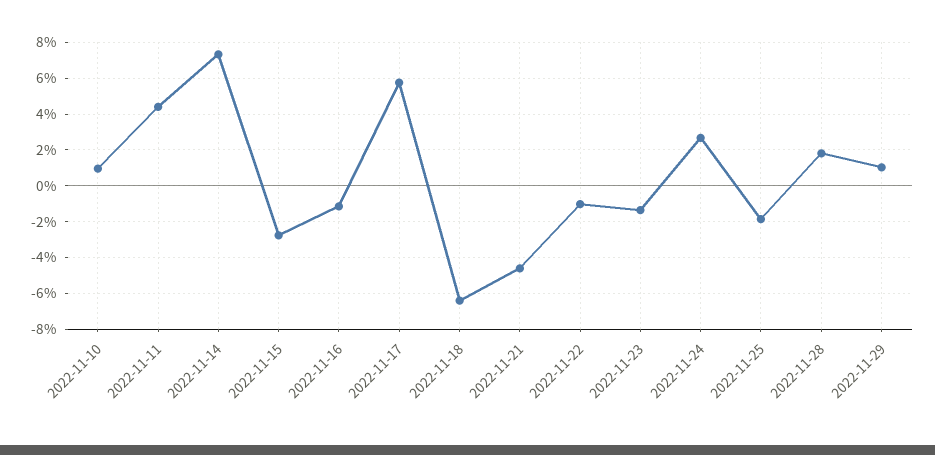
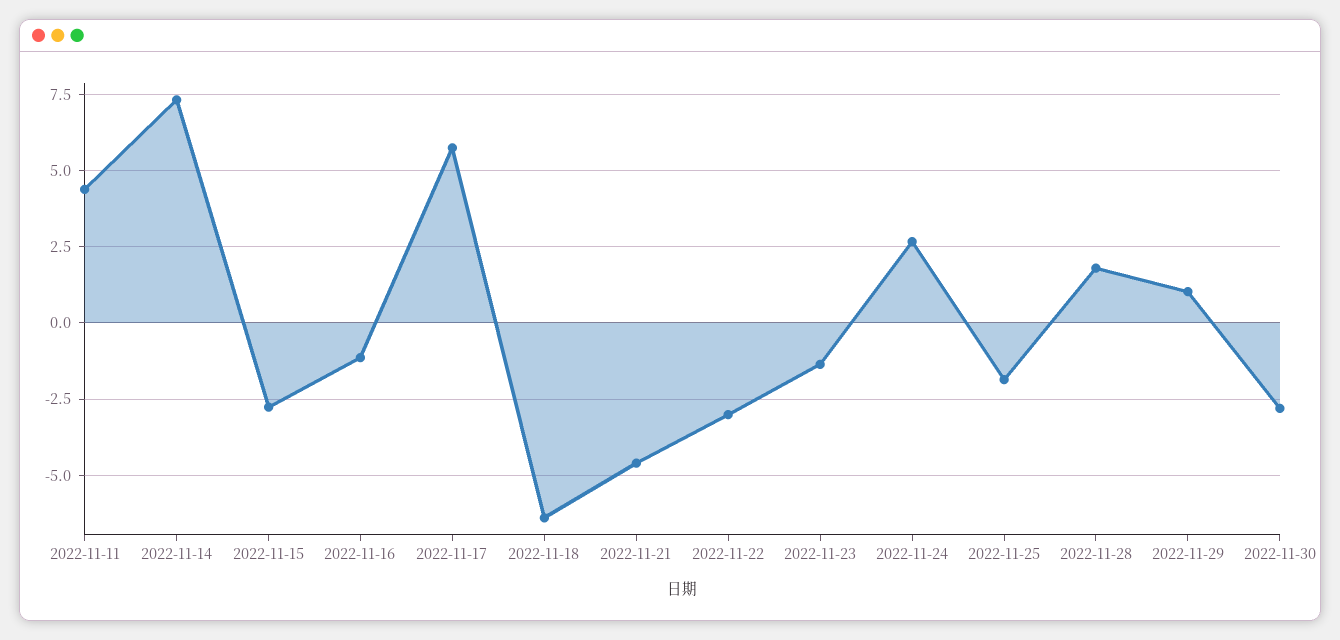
2022-11-10: 1 -> none
2022-11-22: -1 -> -3
2022-11-30: none -> -2.75

